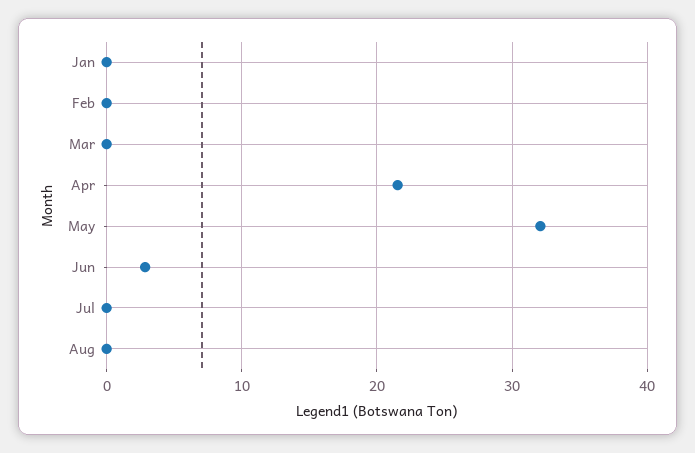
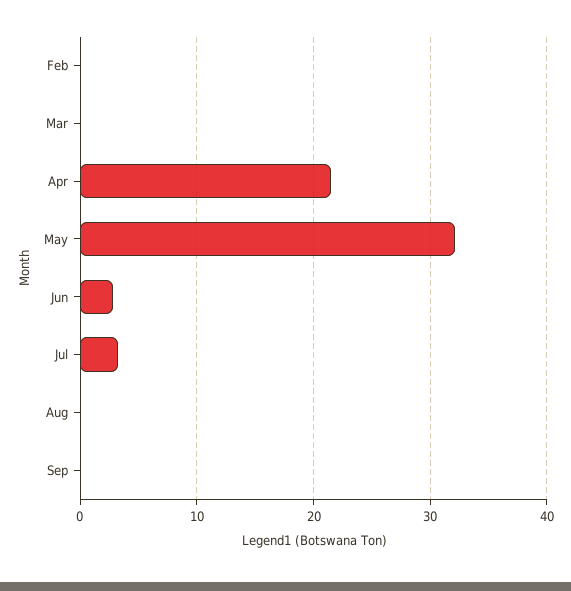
Jan: 0 -> none
Jul: 0 -> 3
Sep: none -> 0

